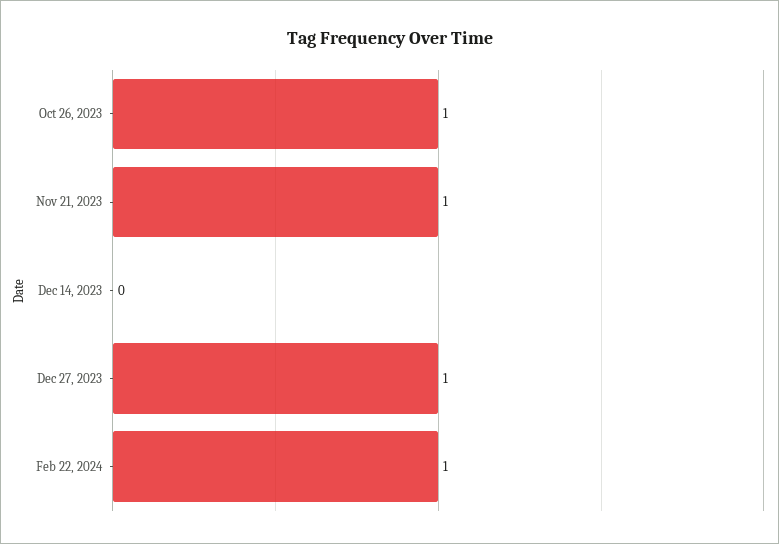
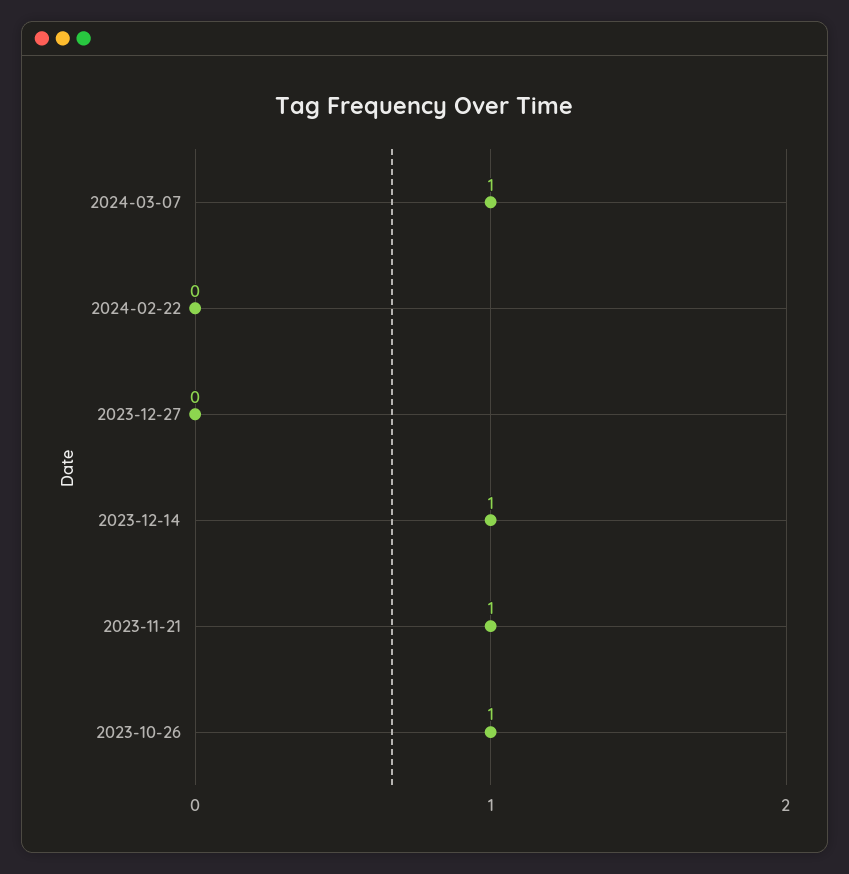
Dec 14, 2023: 0 -> 1
Dec 27, 2023: 1 -> 0
Feb 22, 2024: 1 -> 0
2024-03-07: none -> 1

